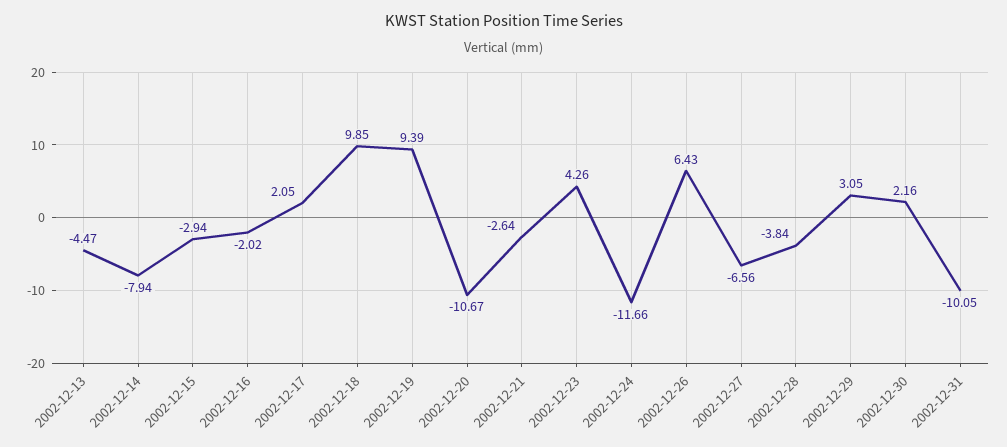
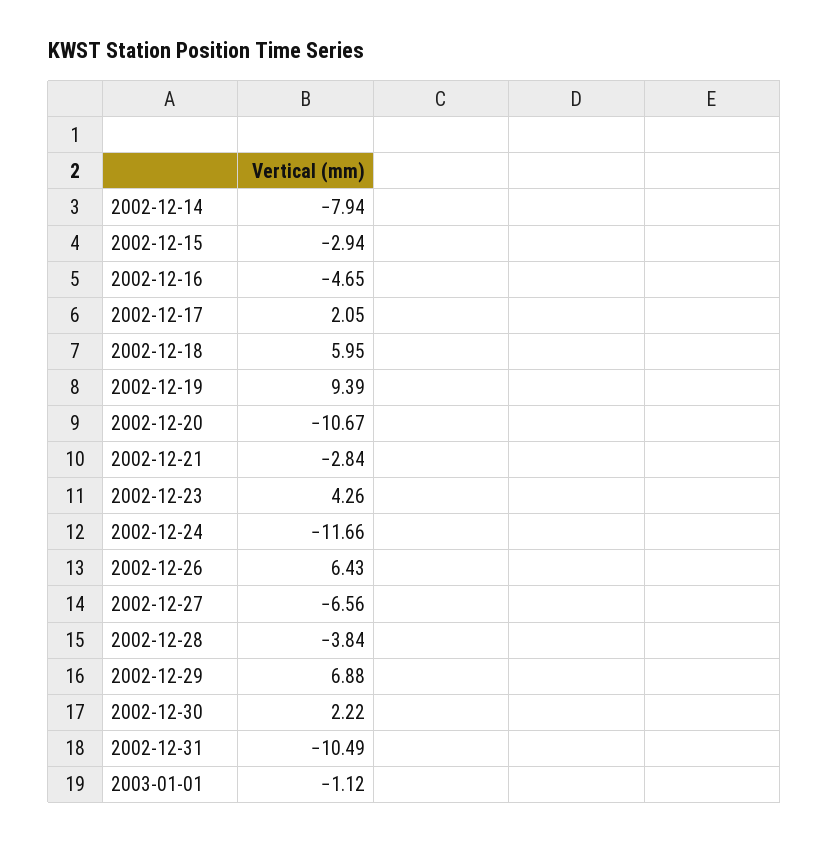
2002-12-13: -4.47 -> none
2002-12-16: -2.02 -> -4.65
2002-12-18: 9.85 -> 5.95
2002-12-21: -2.64 -> -2.84
2002-12-29: 3.05 -> 6.88
2002-12-30: 2.16 -> 2.22
2002-12-31: -10.05 -> -10.49
2003-01-01: none -> -1.12

